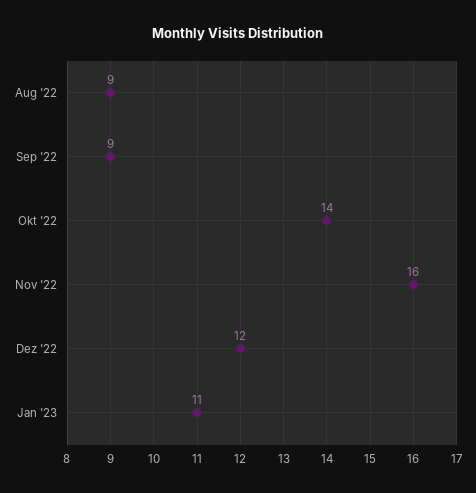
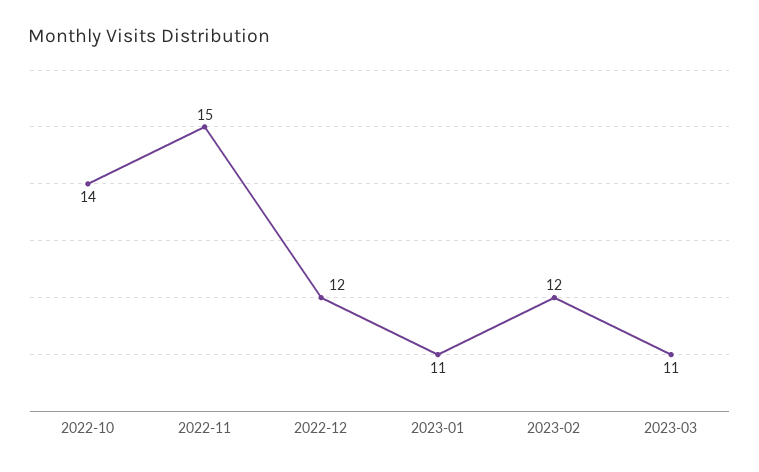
Aug '22: 9 -> none
Sep '22: 9 -> none
Nov '22: 16 -> 15
2023-02: none -> 12
2023-03: none -> 11

